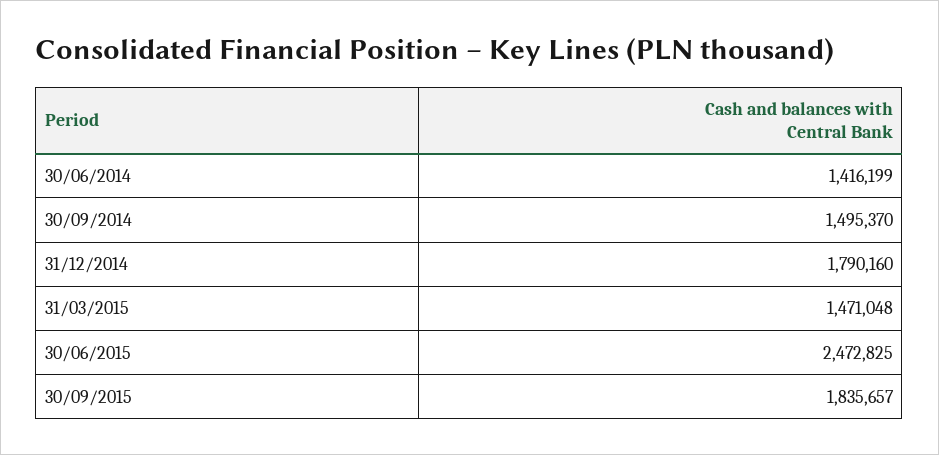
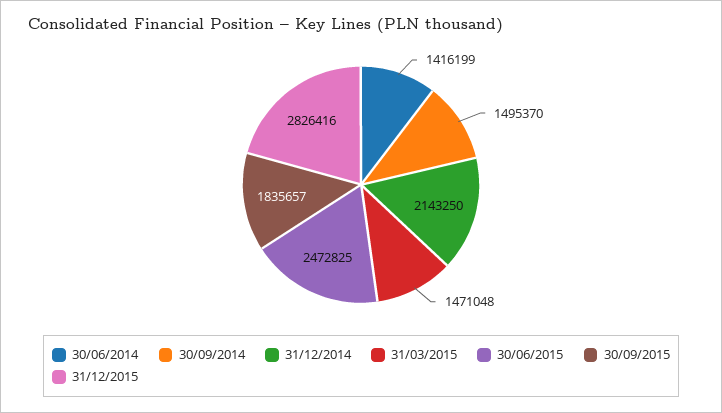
31/12/2014: 1790160 -> 2143250
31/12/2015: none -> 2826416

